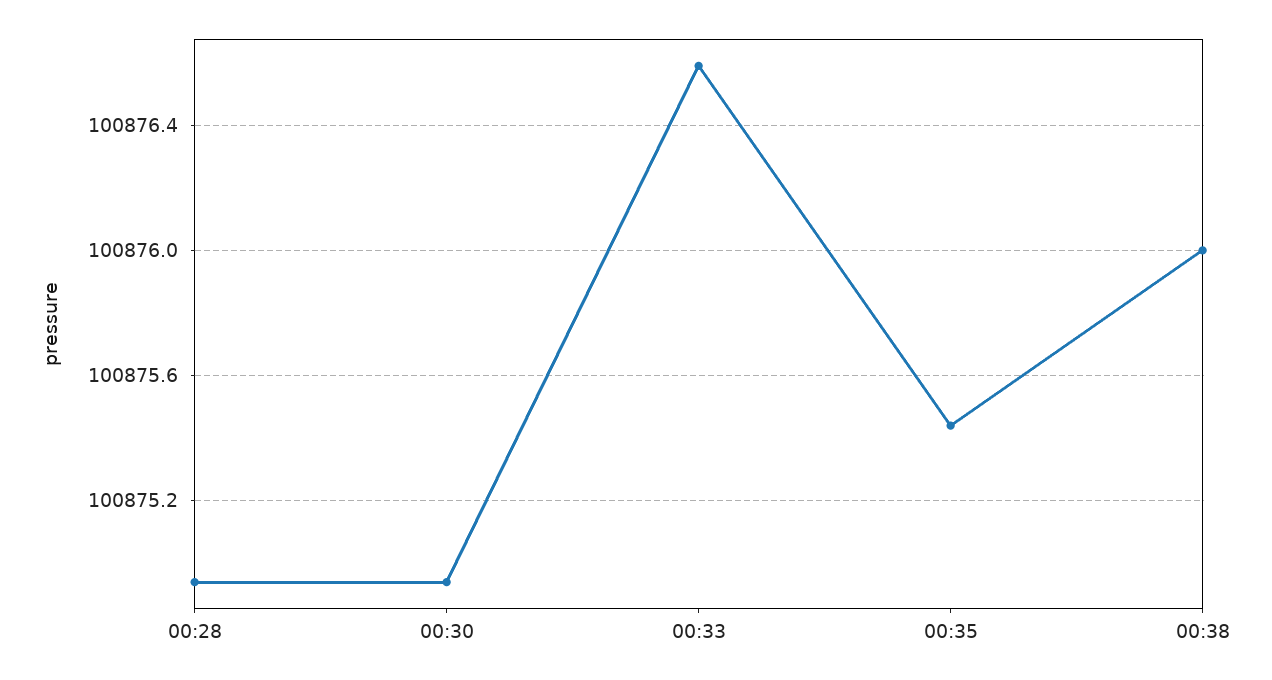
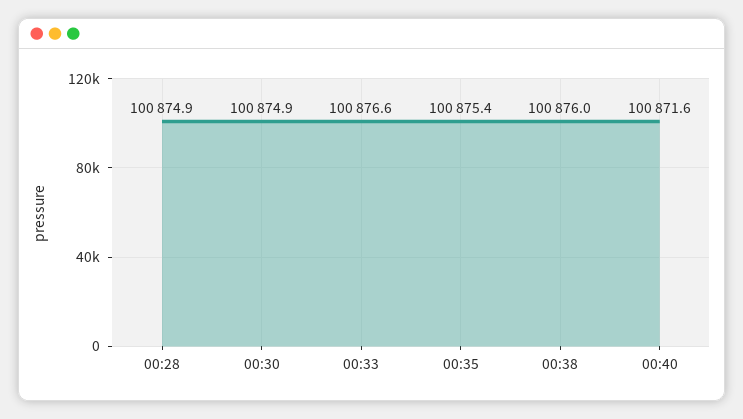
00:40: none -> 100871.6

